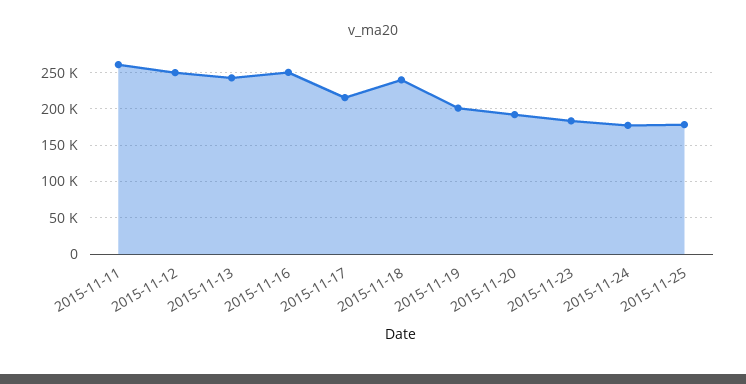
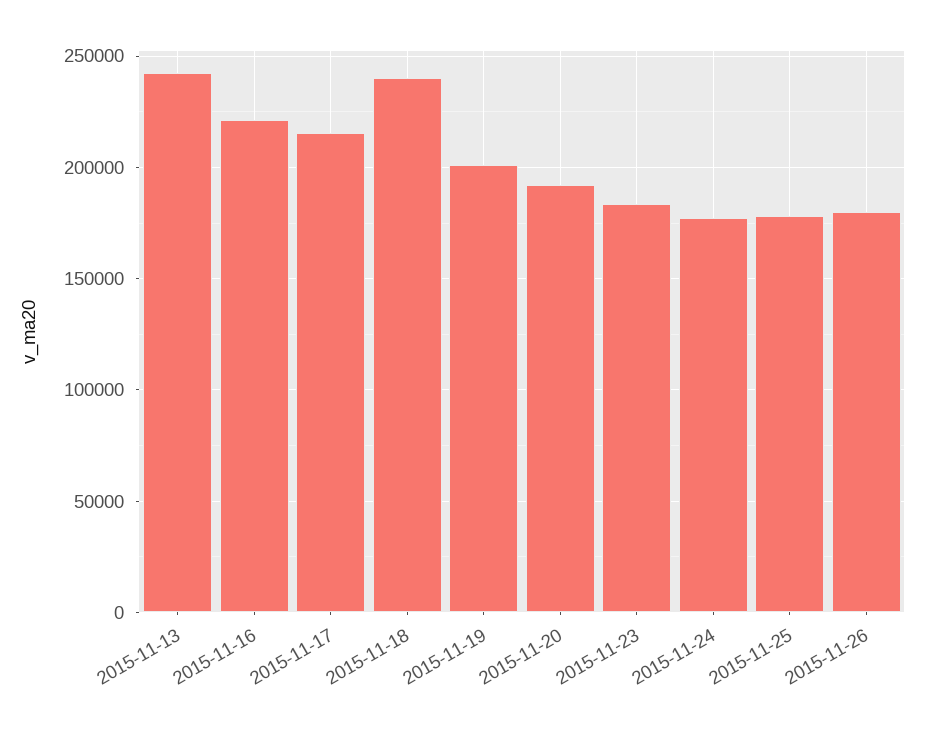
2015-11-11: 260000 -> none
2015-11-12: 250000 -> none
2015-11-16: 250000 -> 220000
2015-11-26: none -> 180000

